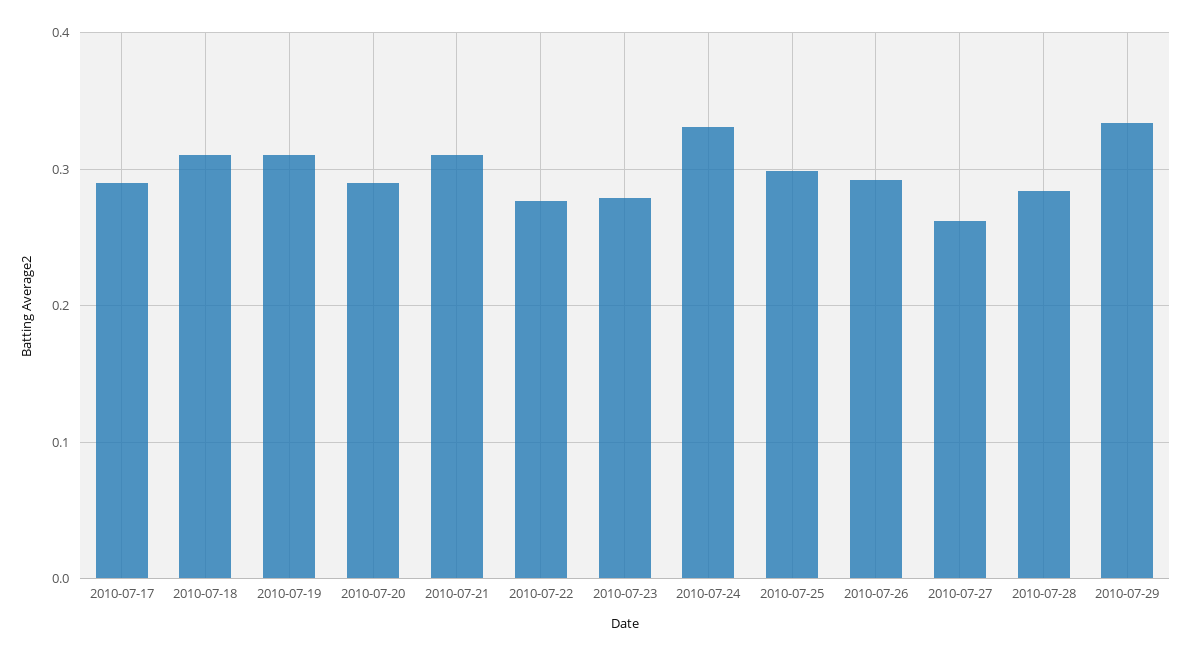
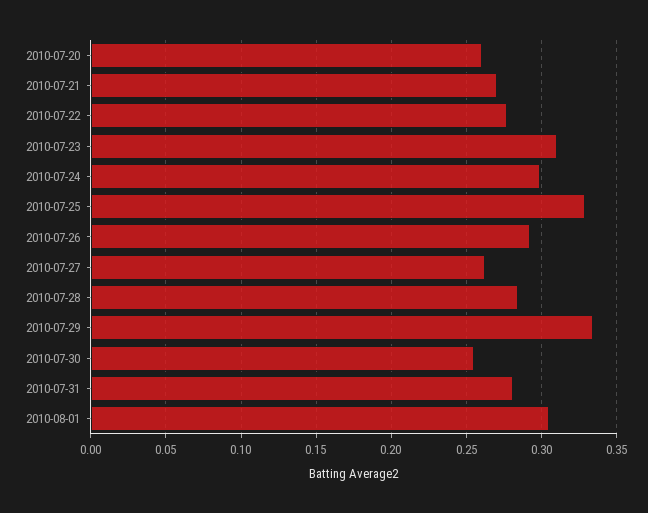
2010-07-17: 0.29 -> none
2010-07-18: 0.31 -> none
2010-07-19: 0.31 -> none
2010-07-20: 0.29 -> 0.26
2010-07-21: 0.31 -> 0.27
2010-07-23: 0.28 -> 0.31
2010-07-24: 0.33 -> 0.3
2010-07-25: 0.3 -> 0.33
2010-07-30: none -> 0.255
2010-07-31: none -> 0.28
2010-08-01: none -> 0.305

